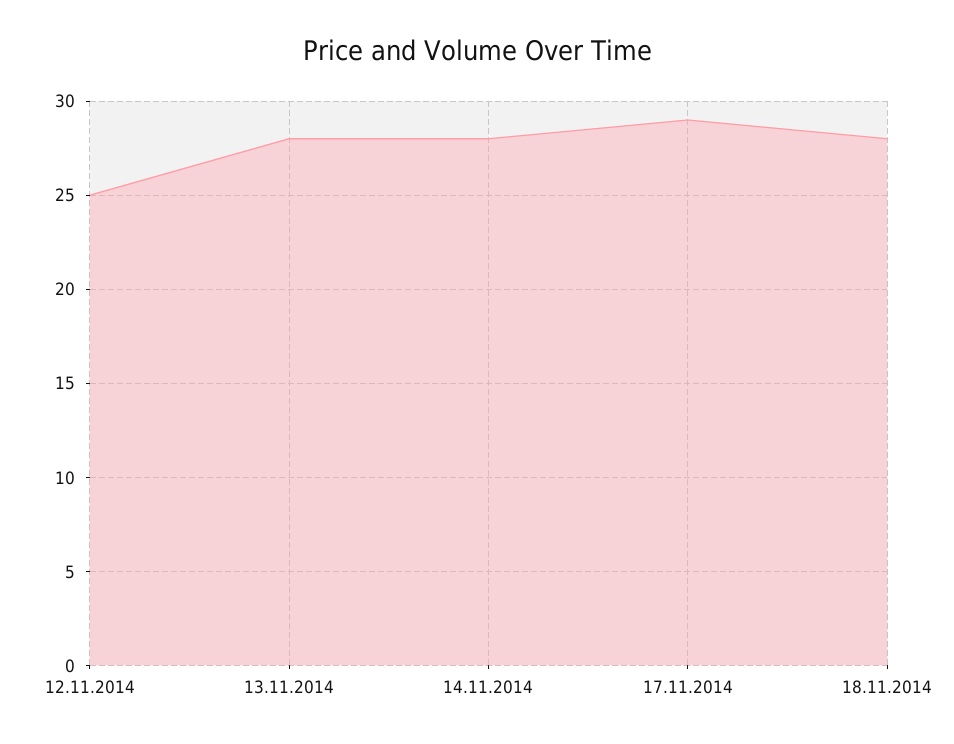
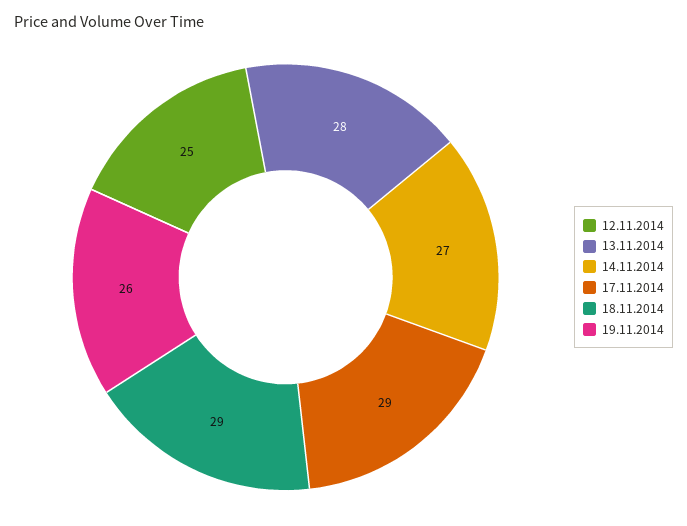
14.11.2014: 28 -> 27
18.11.2014: 28 -> 29
19.11.2014: none -> 26

